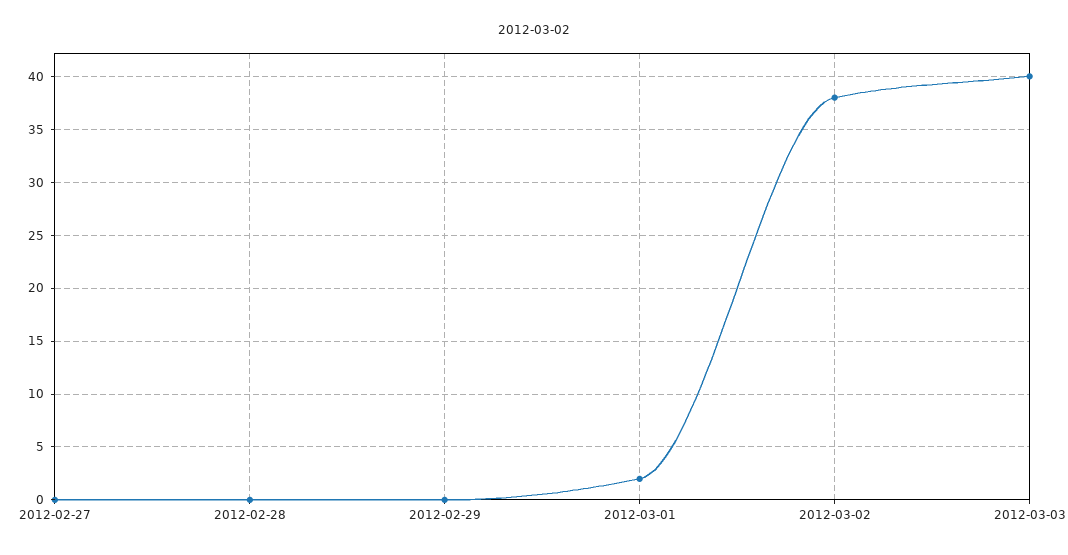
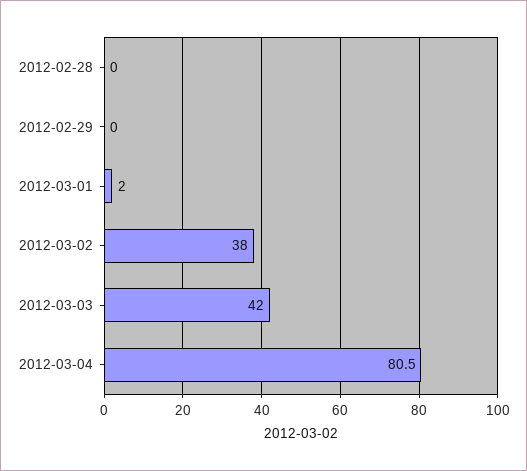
2012-02-27: 0 -> none
2012-03-03: 40 -> 42
2012-03-04: none -> 80.5

